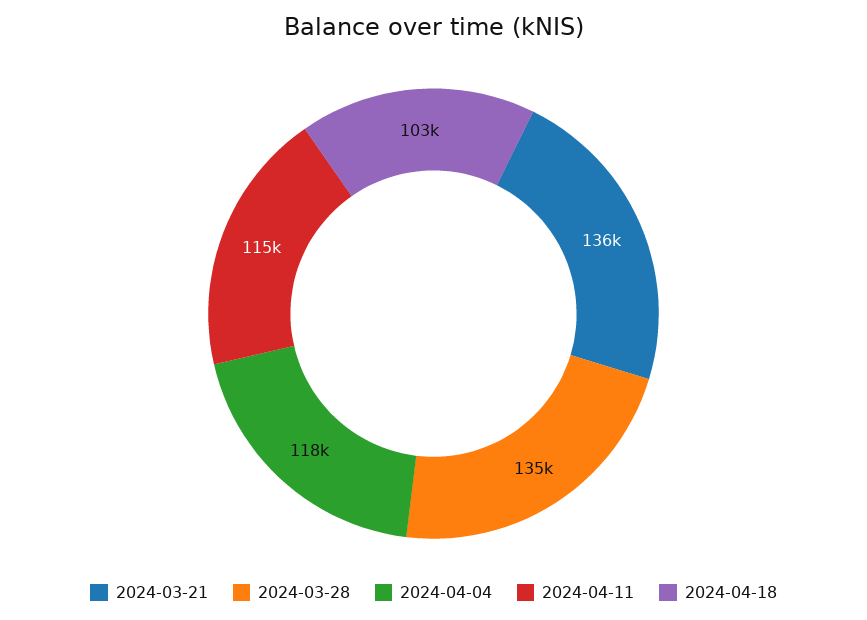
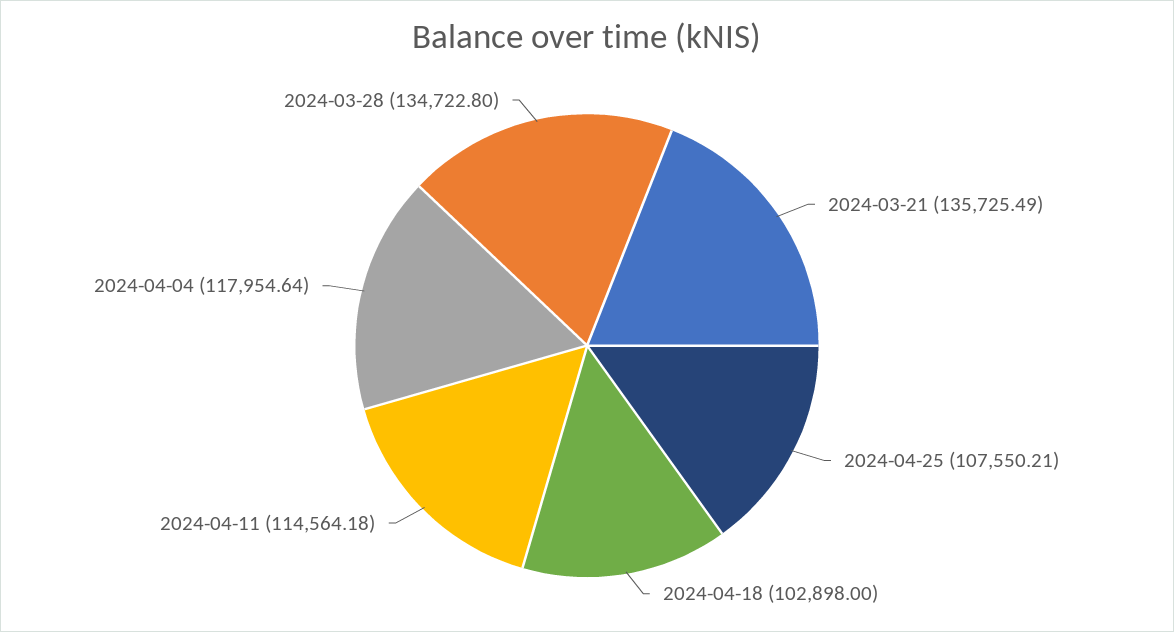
2024-04-25: none -> 107550.21

